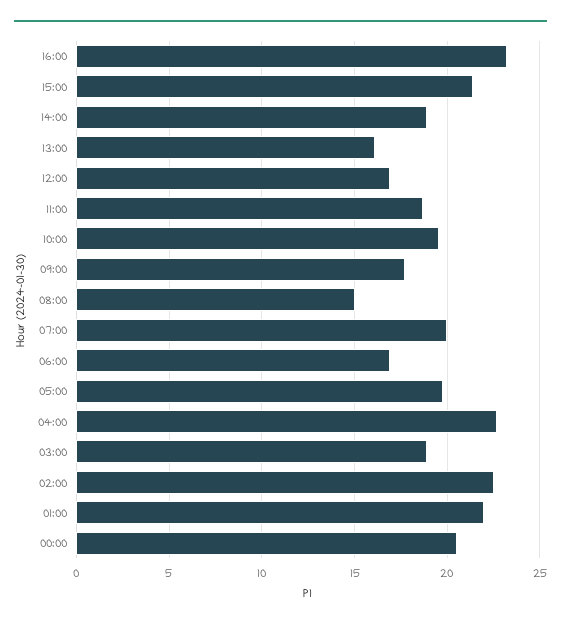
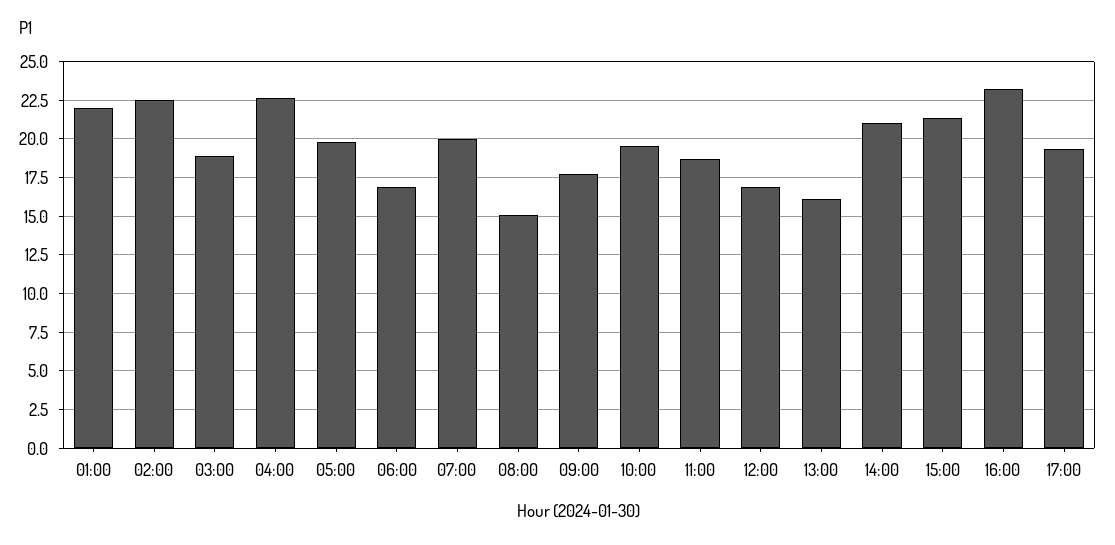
14:00: 19 -> 21
00:00: 20.5 -> none
17:00: none -> 19.5

